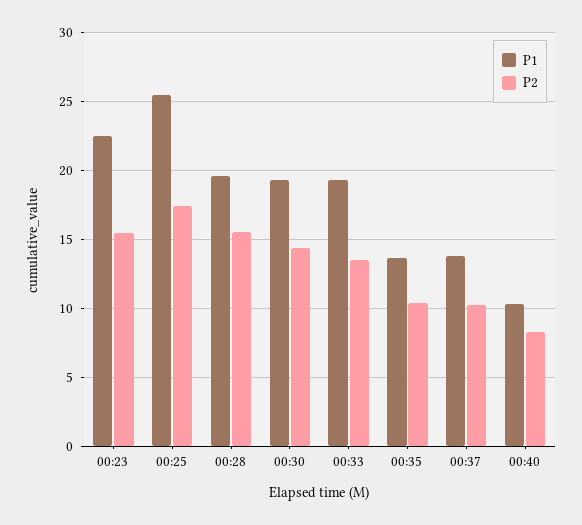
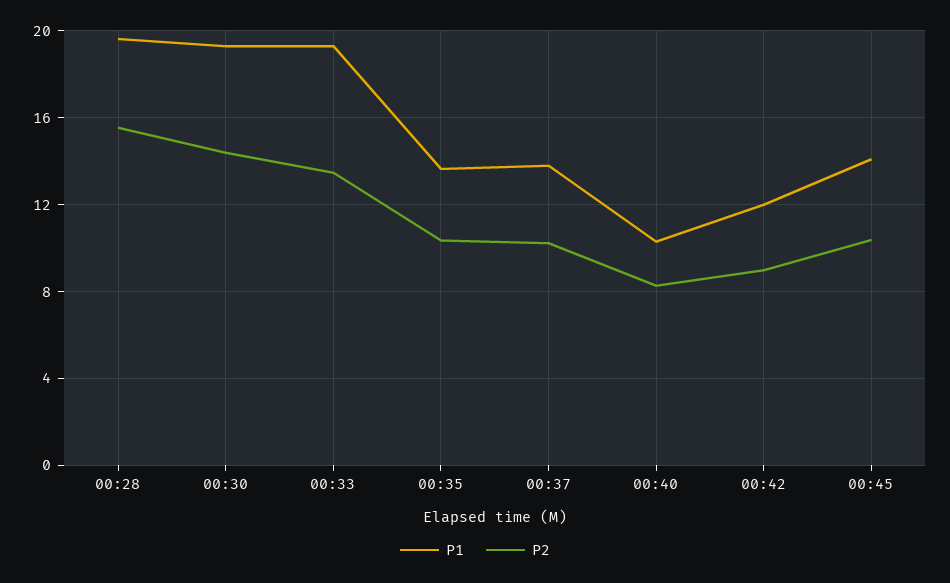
P1, 00:23: 22.5 -> none
P2, 00:23: 15.5 -> none
P1, 00:25: 25.5 -> none
P2, 00:25: 17.5 -> none
P1, 00:42: none -> 12
P2, 00:42: none -> 9
P1, 00:45: none -> 14
P2, 00:45: none -> 10.5

